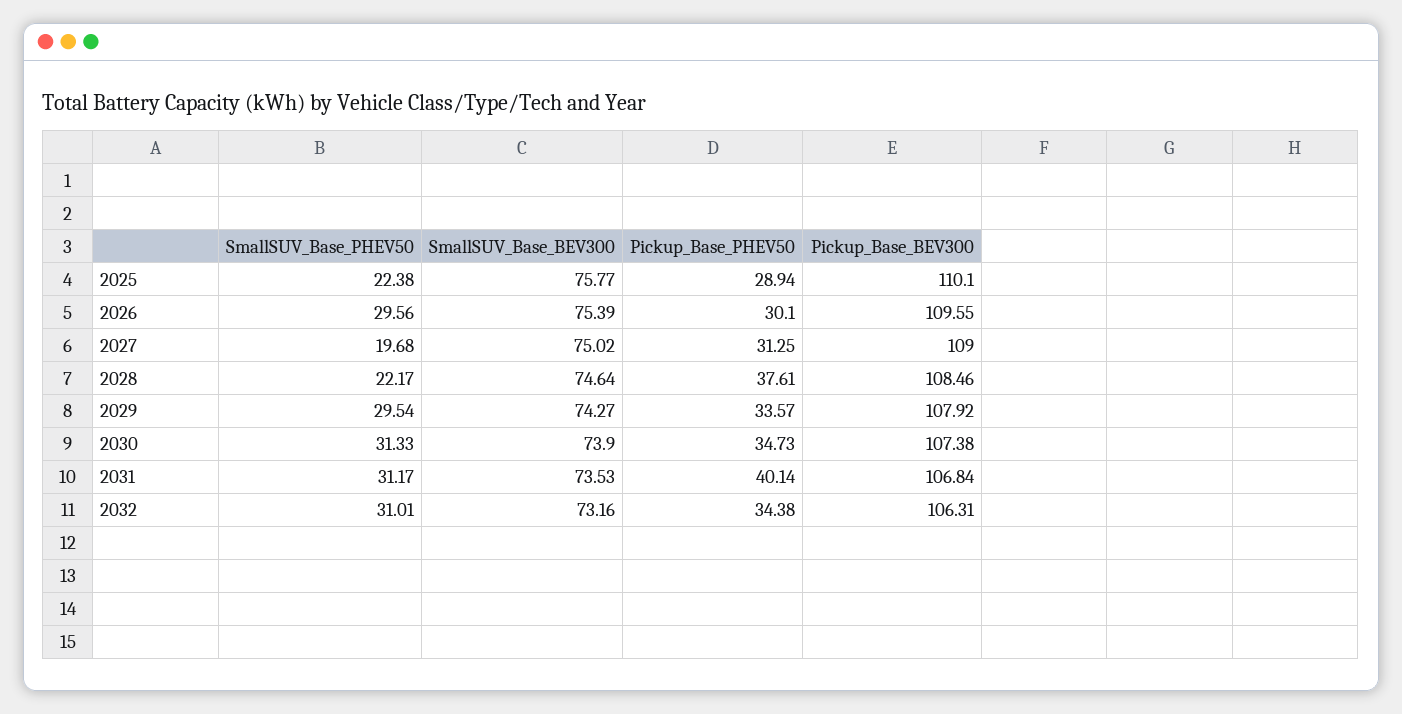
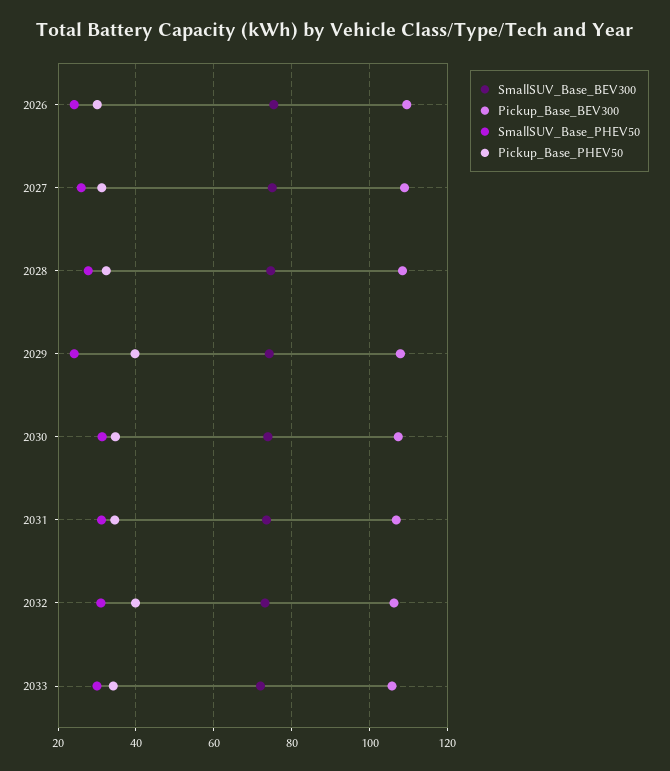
SmallSUV_Base_PHEV50, 2025: 22.38 -> none
SmallSUV_Base_BEV300, 2025: 75.77 -> none
Pickup_Base_PHEV50, 2025: 28.94 -> none
Pickup_Base_BEV300, 2025: 110.1 -> none
SmallSUV_Base_PHEV50, 2026: 29.56 -> 24
SmallSUV_Base_PHEV50, 2027: 19.68 -> 26
SmallSUV_Base_PHEV50, 2028: 22.17 -> 28
Pickup_Base_PHEV50, 2028: 37.61 -> 32
SmallSUV_Base_PHEV50, 2029: 29.54 -> 24
Pickup_Base_PHEV50, 2029: 33.57 -> 40
Pickup_Base_PHEV50, 2031: 40.14 -> 34
Pickup_Base_PHEV50, 2032: 34.38 -> 40
SmallSUV_Base_BEV300, 2033: none -> 72
Pickup_Base_BEV300, 2033: none -> 106
SmallSUV_Base_PHEV50, 2033: none -> 30
Pickup_Base_PHEV50, 2033: none -> 34

